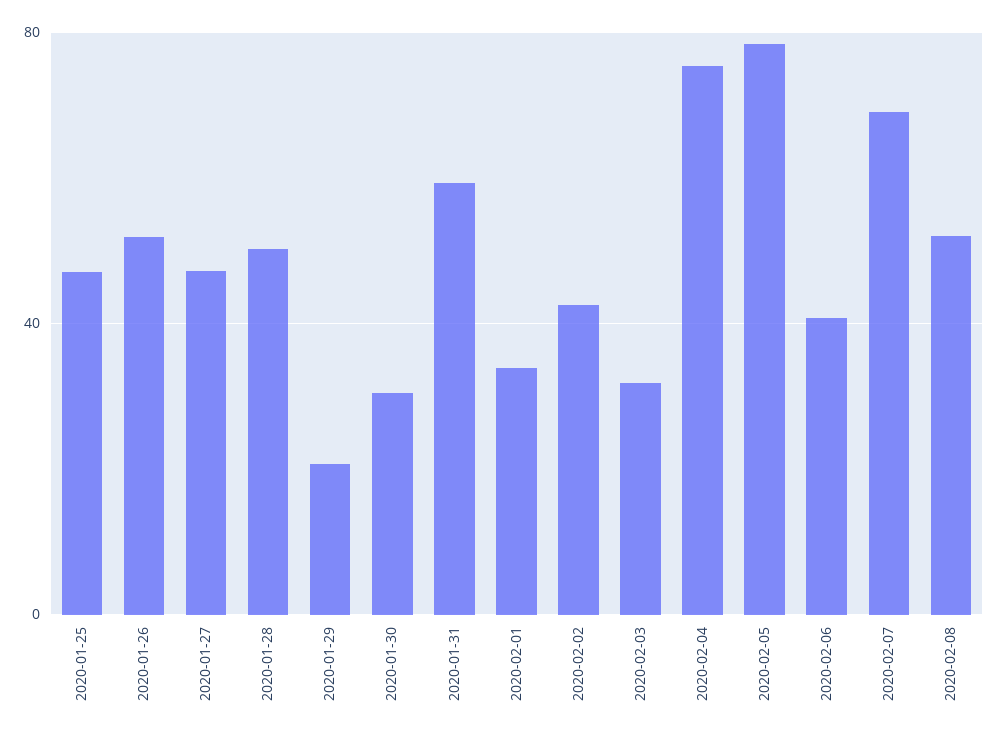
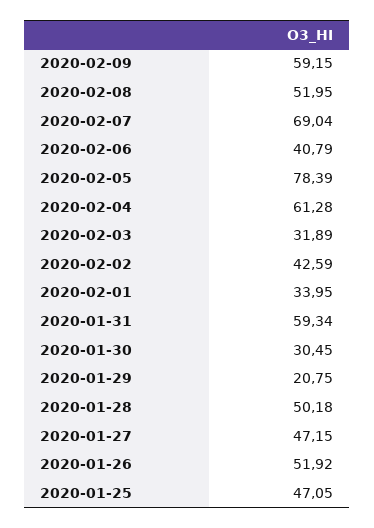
2020-02-04: 75 -> 61.28
2020-02-09: none -> 59.15

